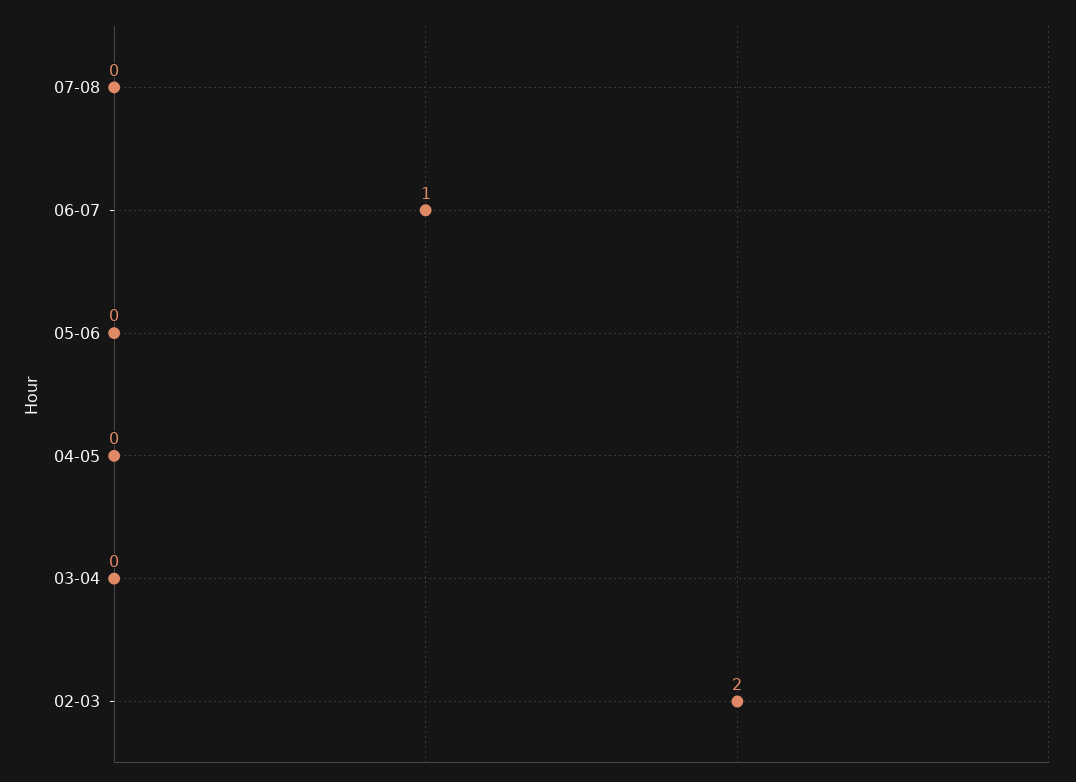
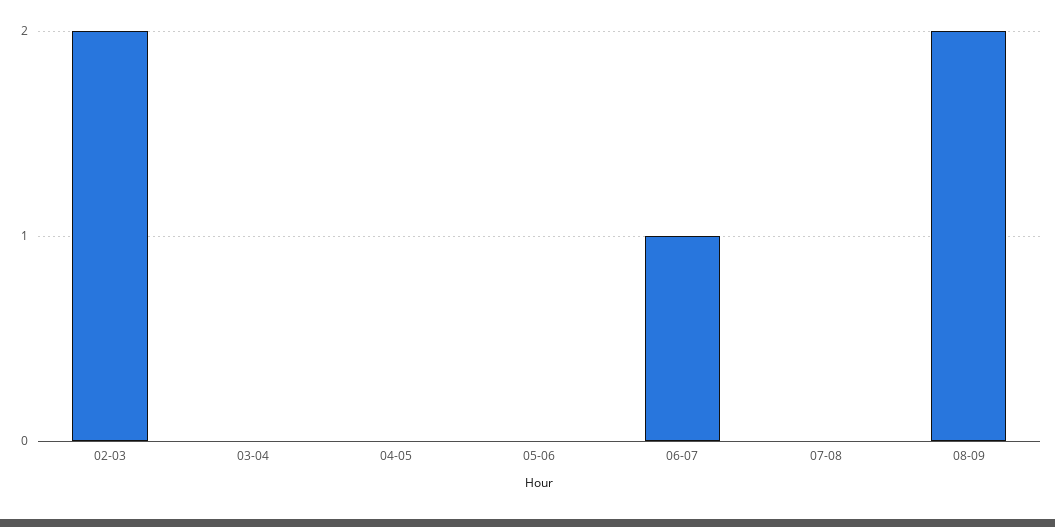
08-09: none -> 2

